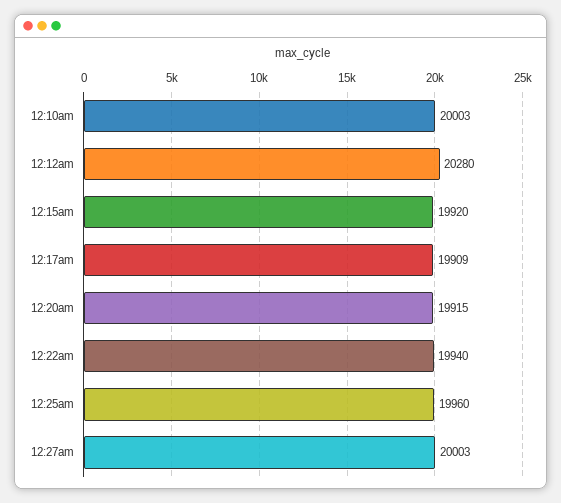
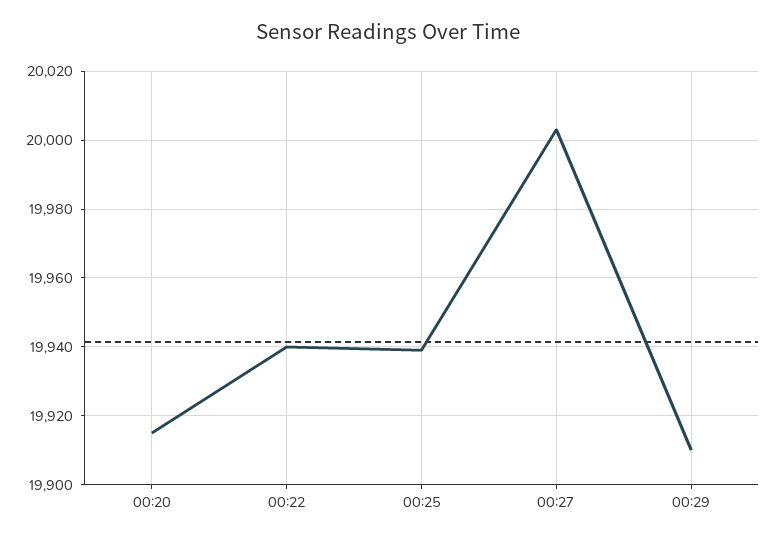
12:10am: 20003 -> none
12:12am: 20280 -> none
12:15am: 19920 -> none
12:17am: 19909 -> none
12:25am: 19960 -> 19940
00:29: none -> 19910

